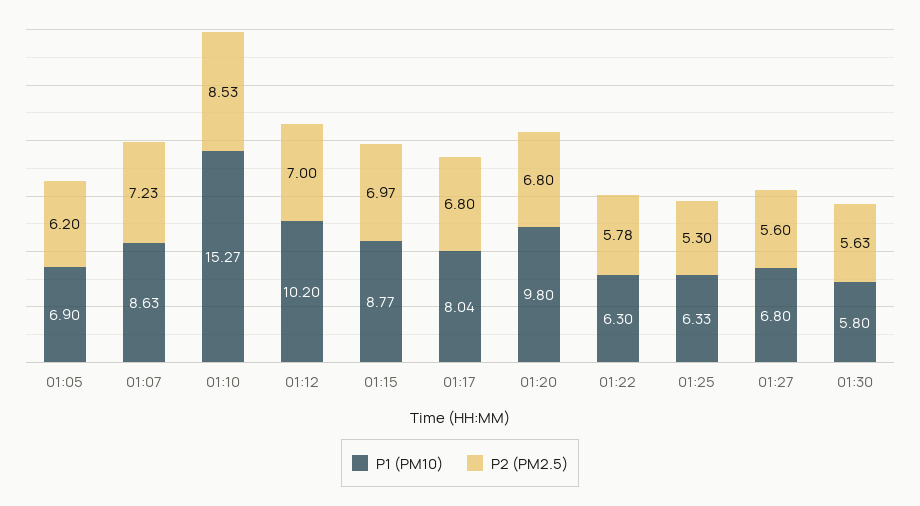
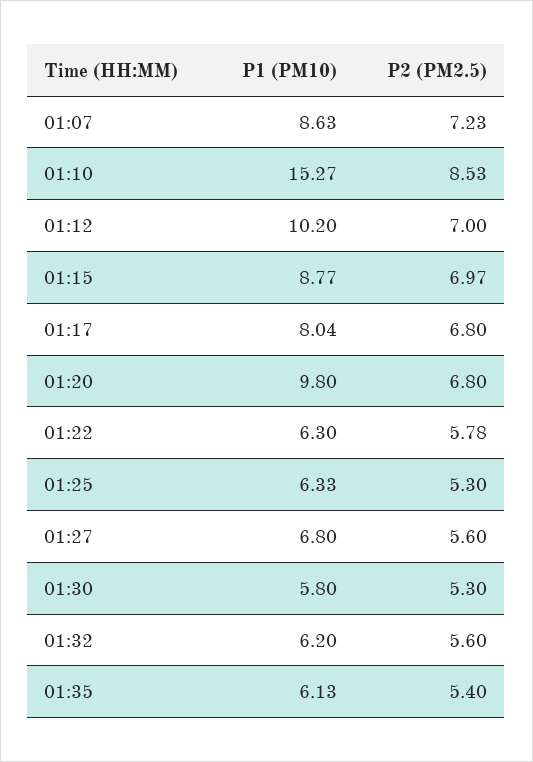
P1 (PM10), 01:05: 6.9 -> none
P2 (PM2.5), 01:05: 6.2 -> none
P2 (PM2.5), 01:30: 5.63 -> 5.3
P1 (PM10), 01:32: none -> 6.2
P2 (PM2.5), 01:32: none -> 5.6
P1 (PM10), 01:35: none -> 6.13
P2 (PM2.5), 01:35: none -> 5.4

